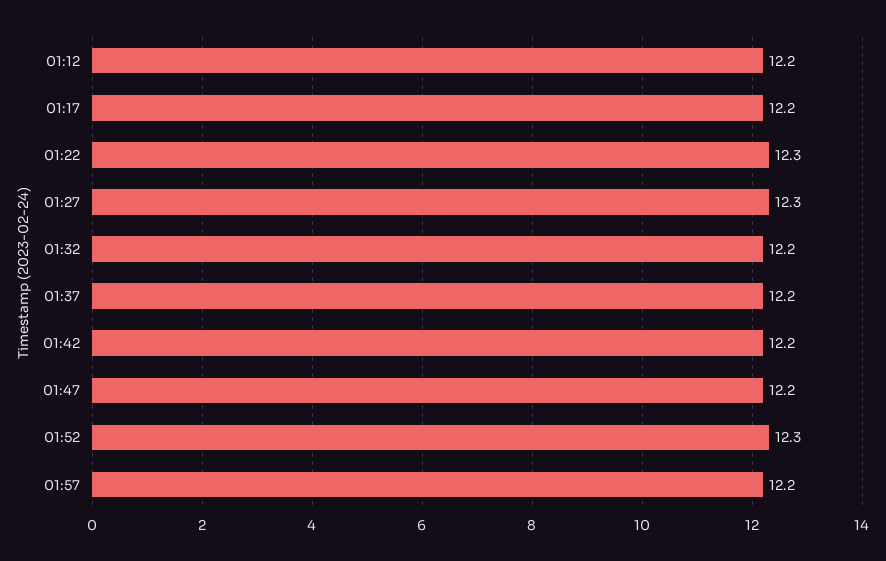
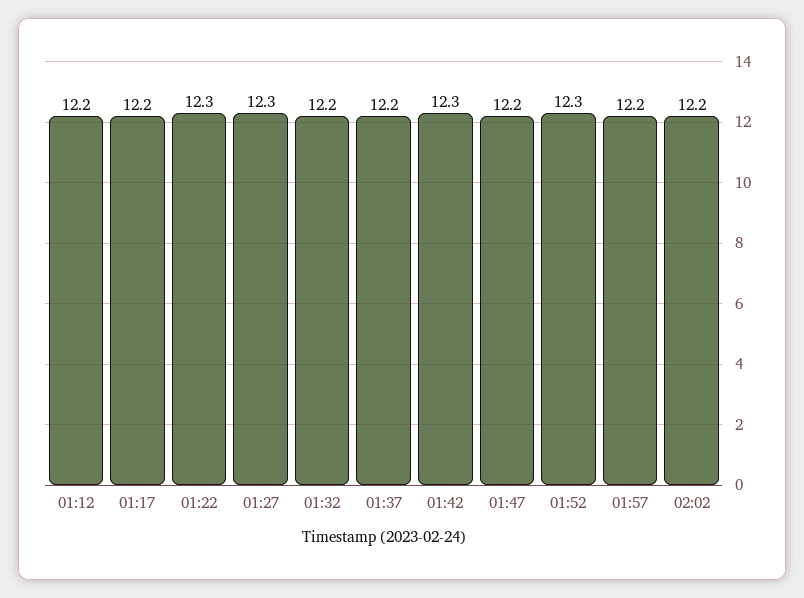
01:42: 12.2 -> 12.3
02:02: none -> 12.2

